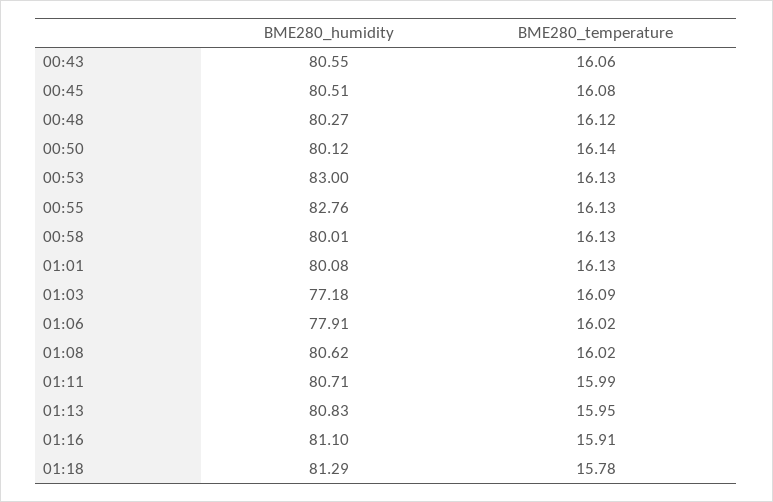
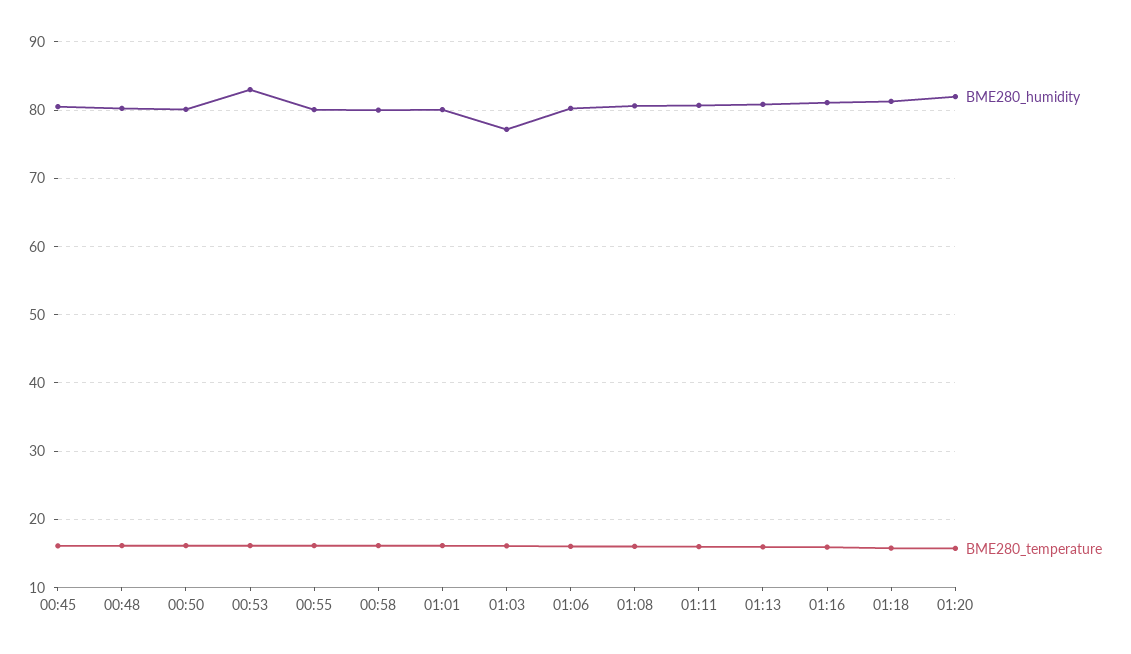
BME280_humidity, 00:43: 80.55 -> none
BME280_temperature, 00:43: 16.06 -> none
BME280_humidity, 00:55: 82.76 -> 80
BME280_humidity, 01:06: 77.91 -> 80
BME280_humidity, 01:20: none -> 82
BME280_temperature, 01:20: none -> 16

